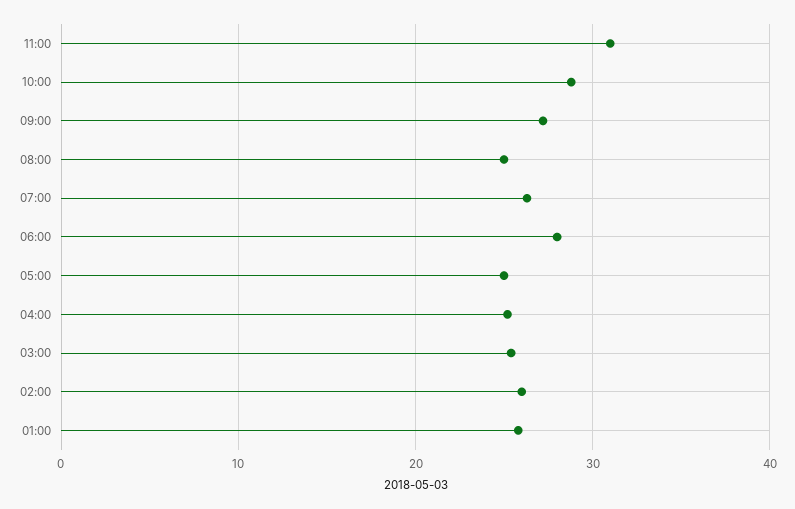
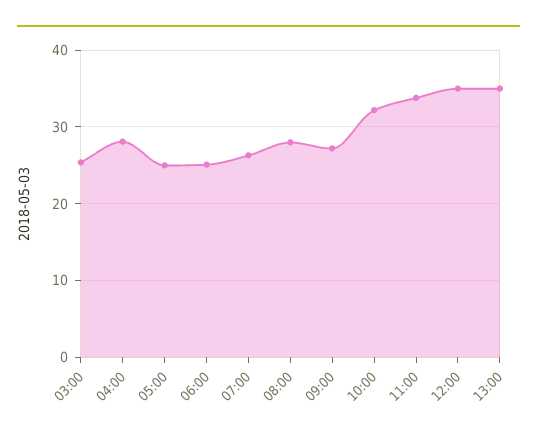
11:00: 31 -> 34
10:00: 29 -> 32
08:00: 25 -> 28
06:00: 28 -> 25
04:00: 25 -> 28
02:00: 26 -> none
01:00: 26 -> none
12:00: none -> 35
13:00: none -> 35

